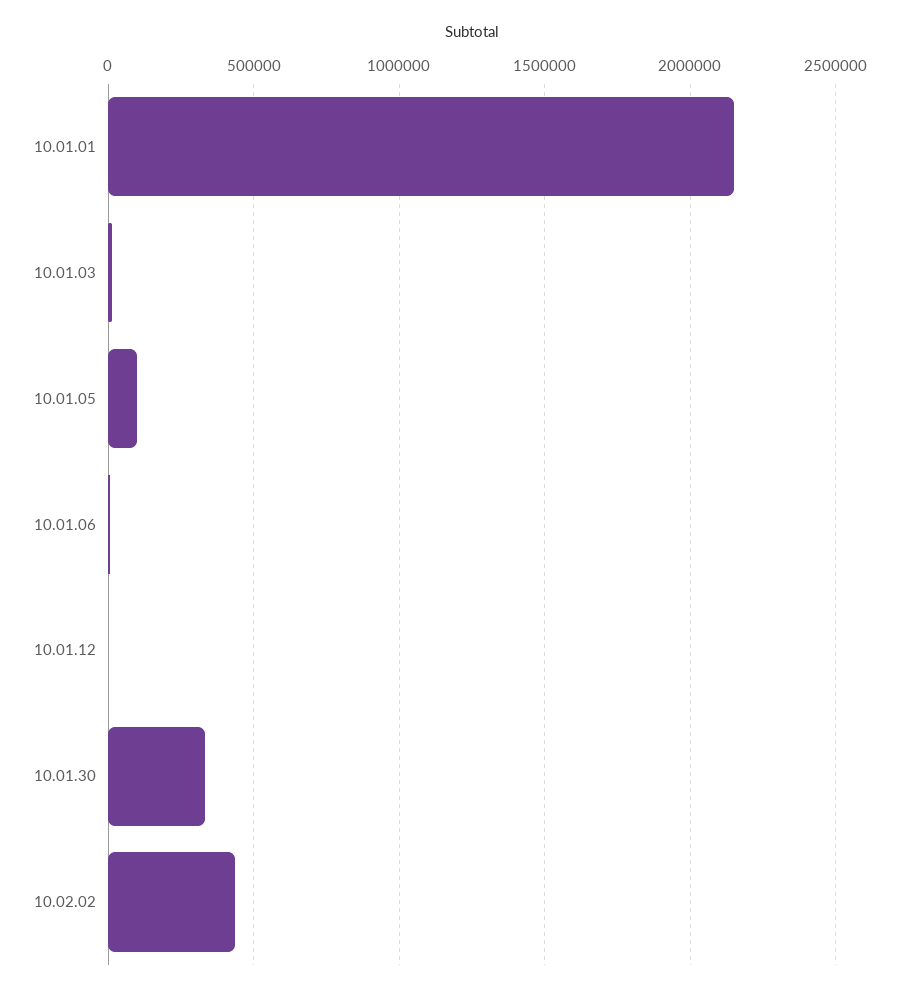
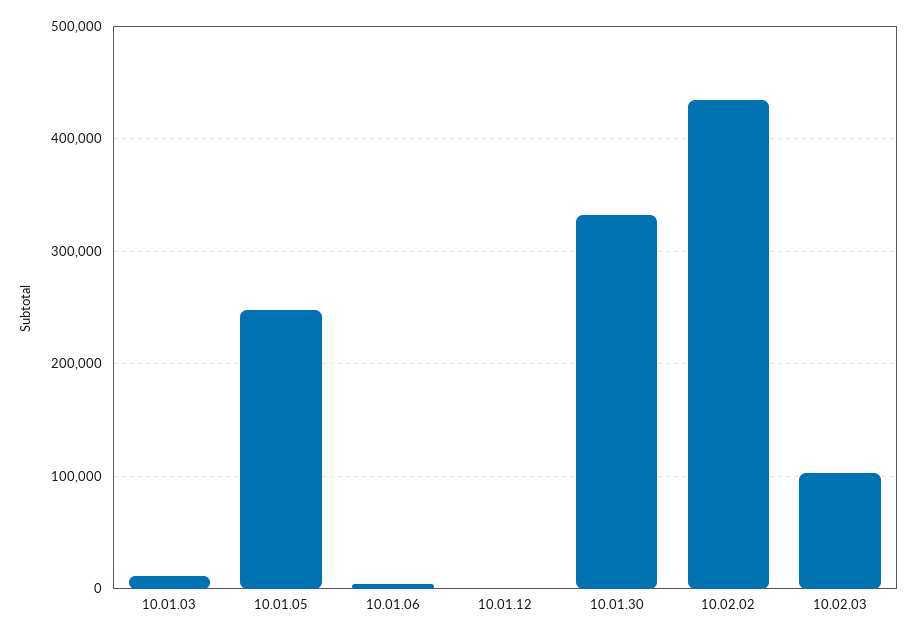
10.01.01: 2150000 -> none
10.01.05: 100000 -> 250000
10.02.03: none -> 100000

